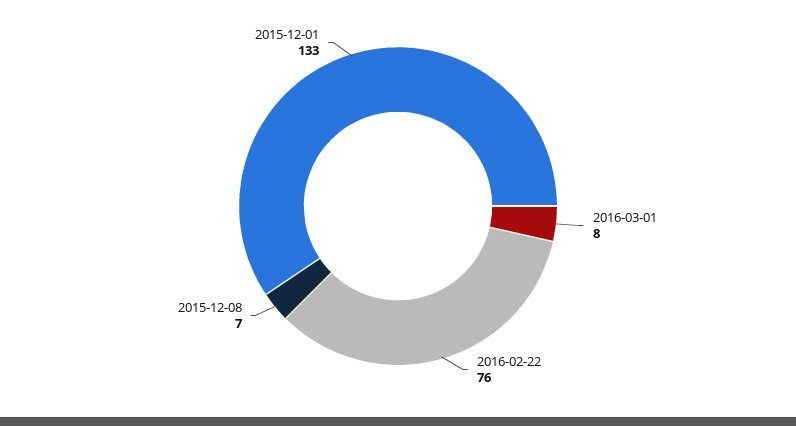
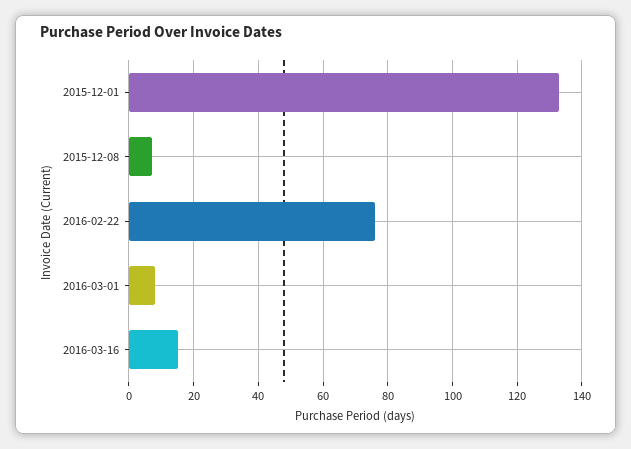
2016-03-16: none -> 15

